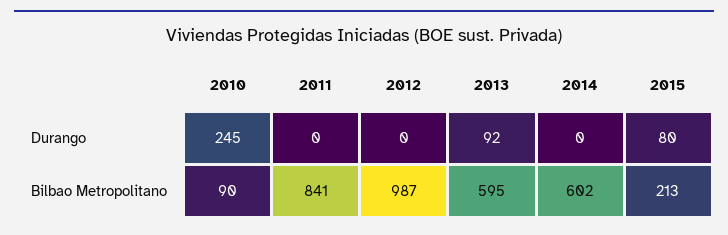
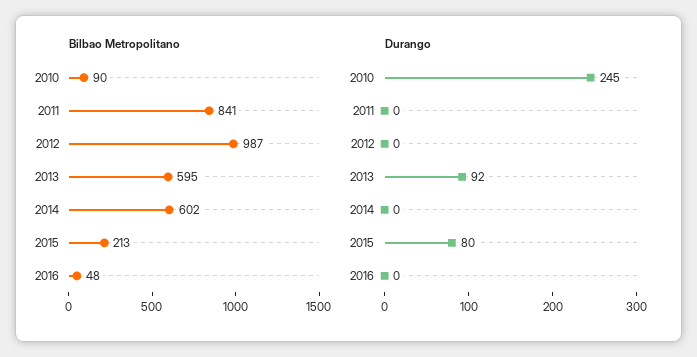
Bilbao Metropolitano, 2016: none -> 48
Durango, 2016: none -> 0

